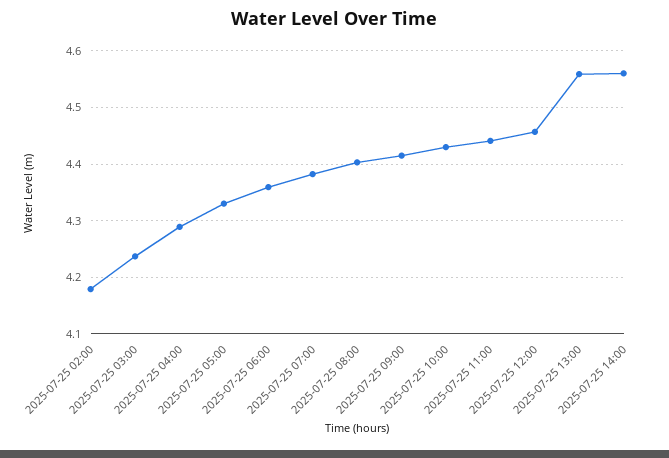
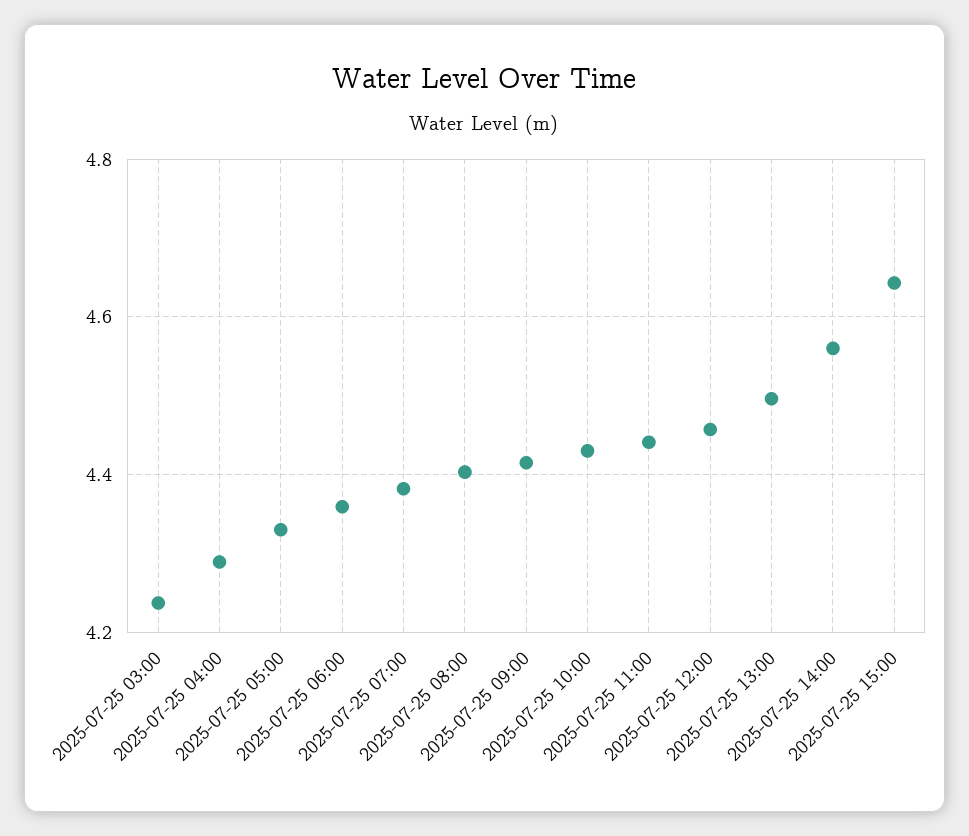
2025-07-25 02:00: 4.18 -> none
2025-07-25 13:00: 4.56 -> 4.5
2025-07-25 15:00: none -> 4.64

